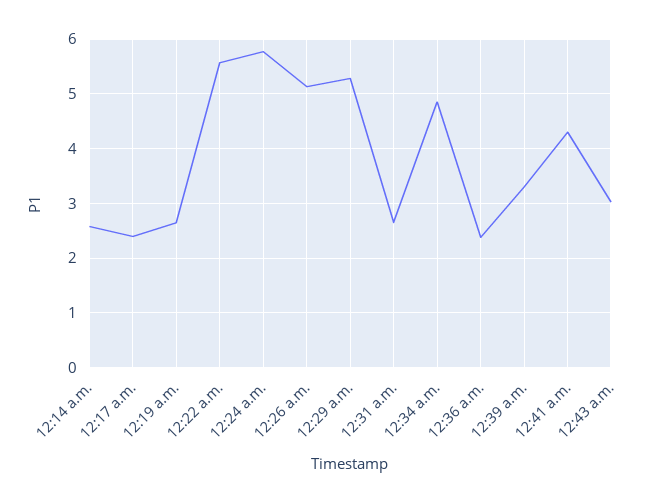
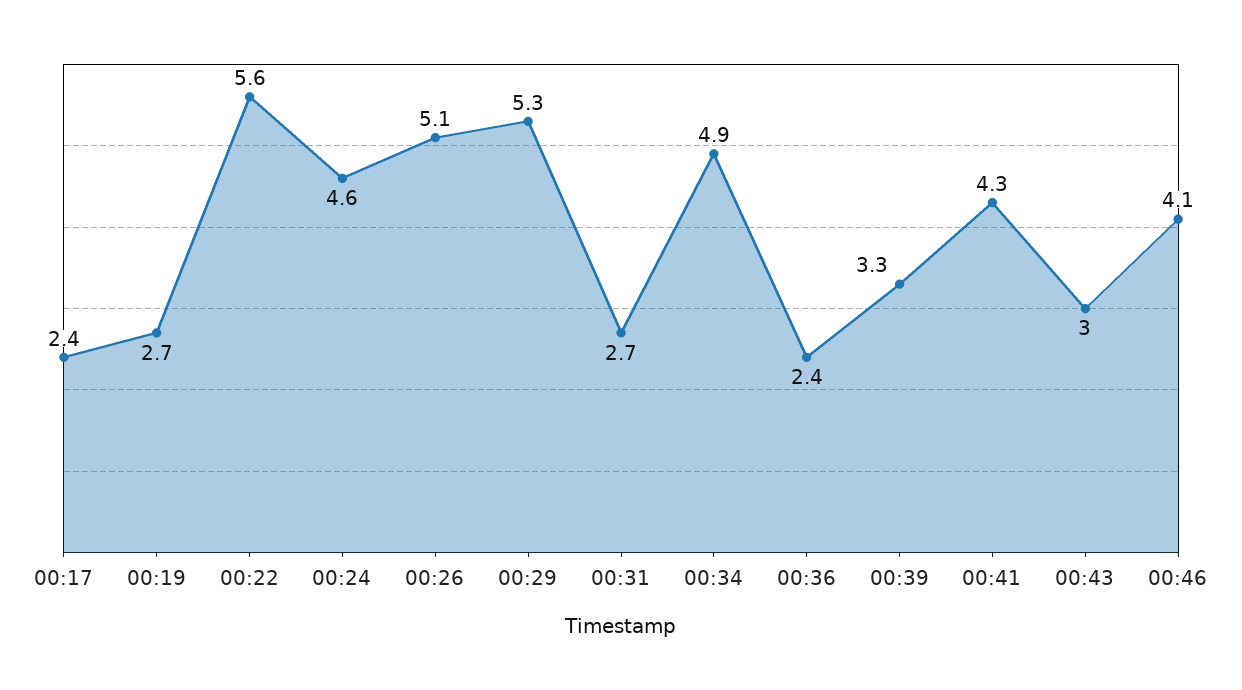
12:14 a.m.: 2.6 -> none
12:24 a.m.: 5.8 -> 4.6
00:46: none -> 4.1

